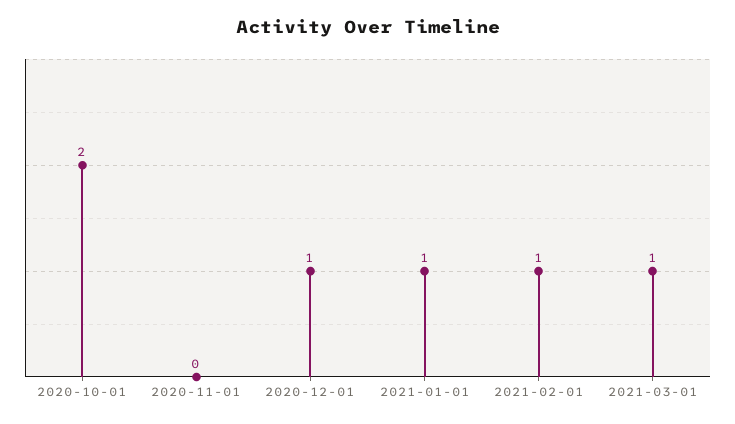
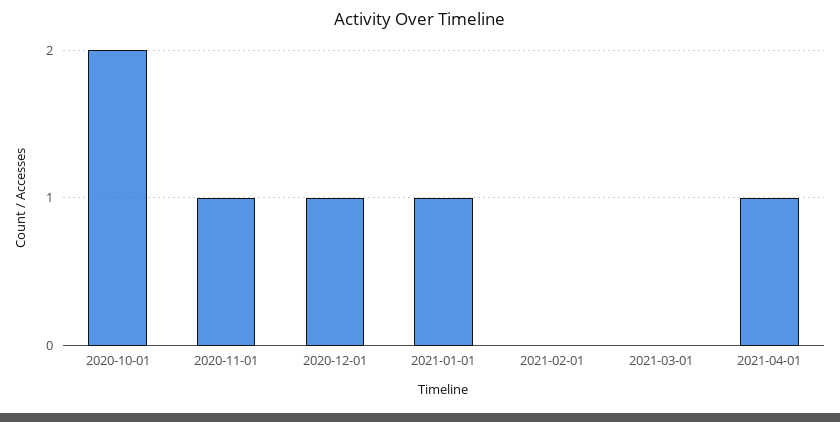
2020-11-01: 0 -> 1
2021-02-01: 1 -> 0
2021-03-01: 1 -> 0
2021-04-01: none -> 1

